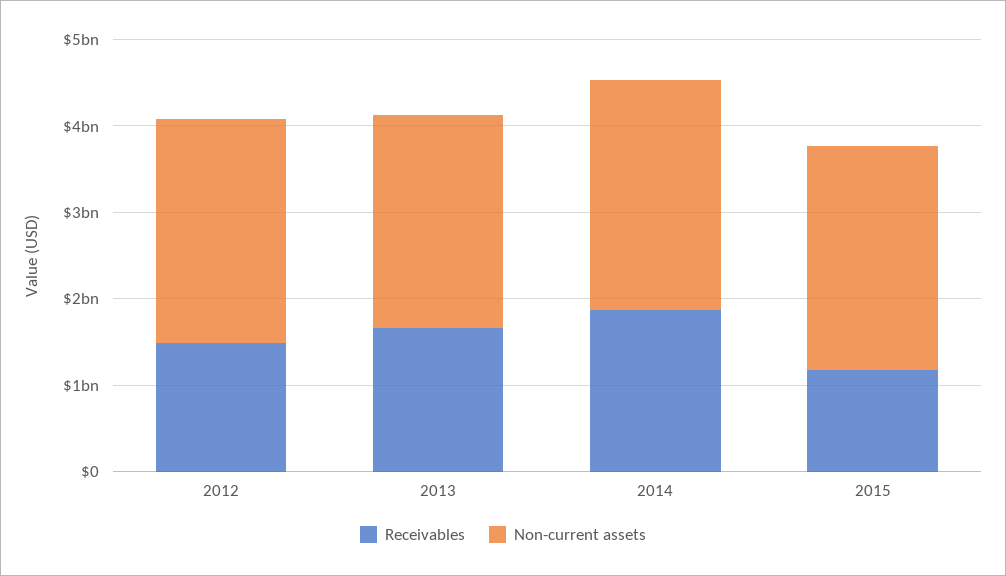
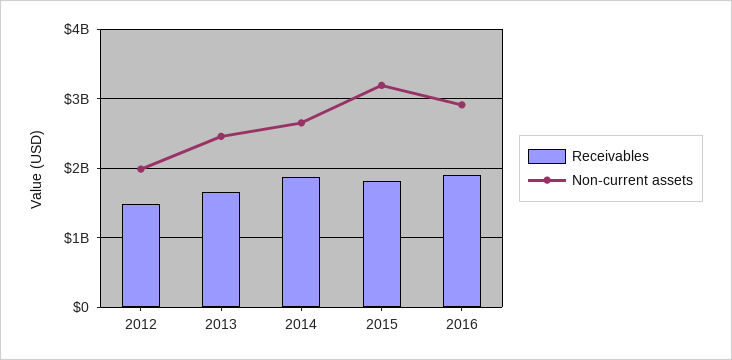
Non-current assets, 2012: 2600000000 -> 2000000000
Receivables, 2015: 1200000000 -> 1800000000
Non-current assets, 2015: 2600000000 -> 3200000000
Receivables, 2016: none -> 1900000000
Non-current assets, 2016: none -> 2900000000

